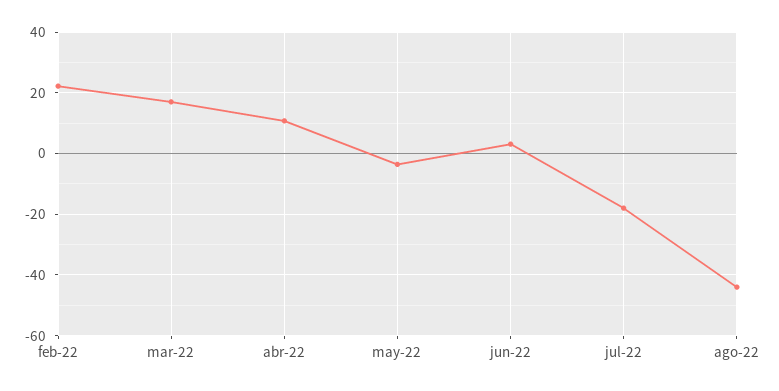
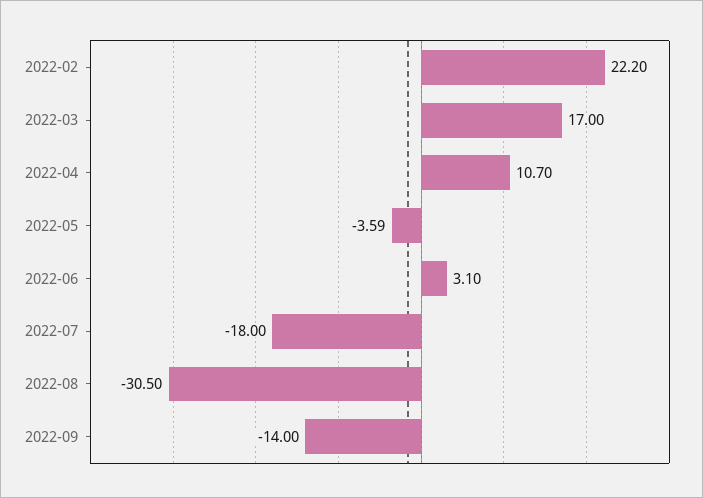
ago-22: -44 -> -30.5
2022-09: none -> -14

